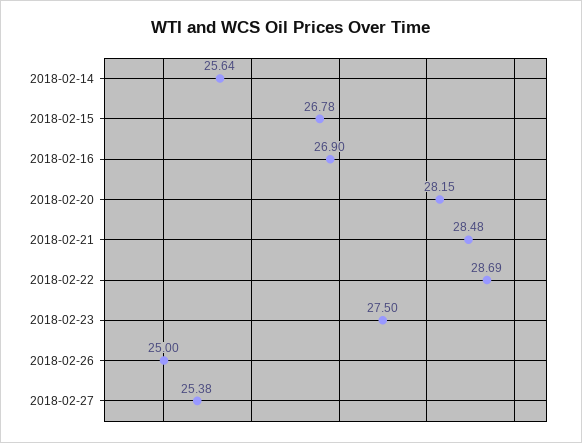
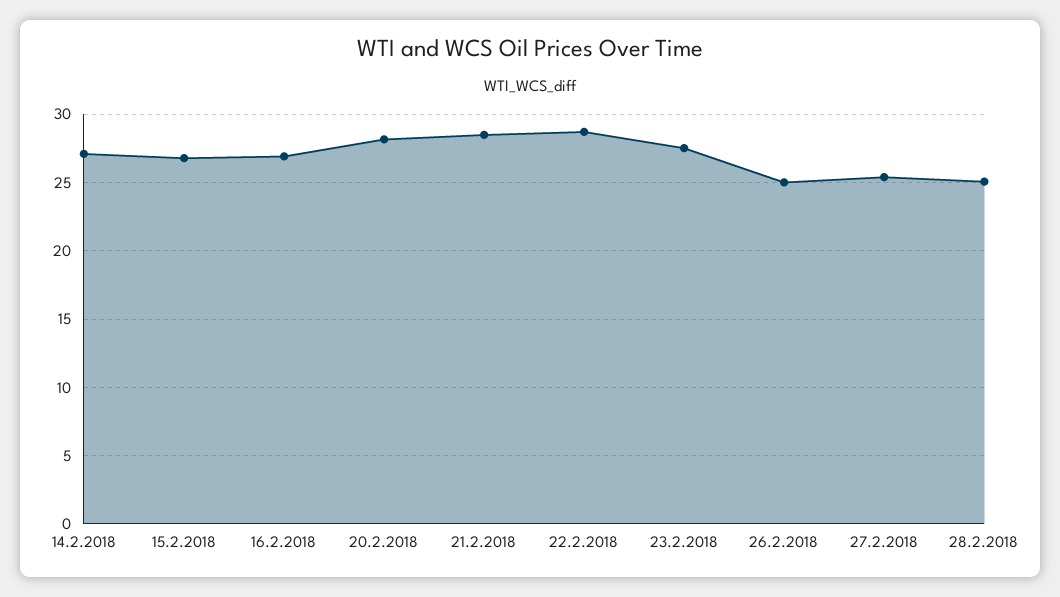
2018-02-14: 25.64 -> 27
28.2.2018: none -> 25

